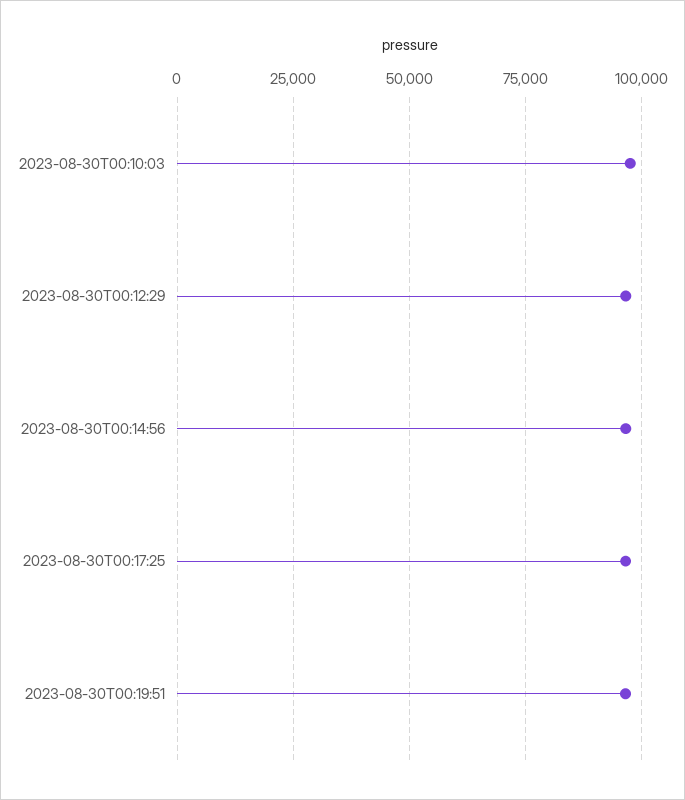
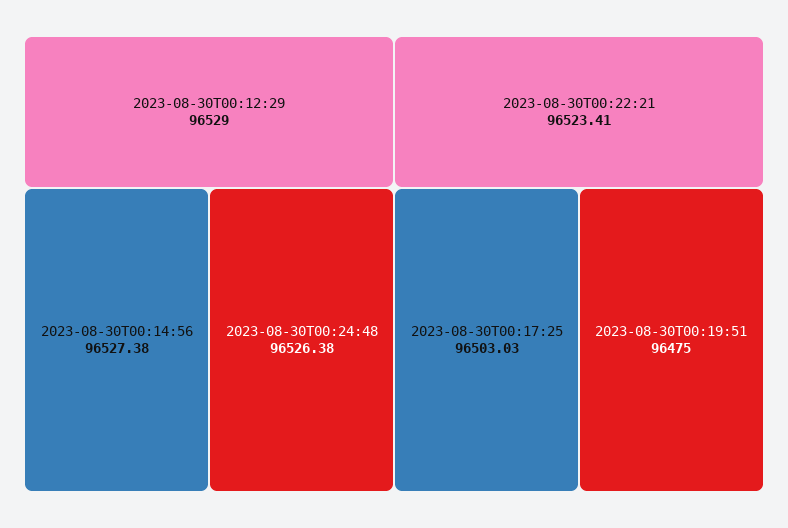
2023-08-30T00:10:03: 97500 -> none
2023-08-30T00:24:48: none -> 96526.38
2023-08-30T00:22:21: none -> 96523.41

